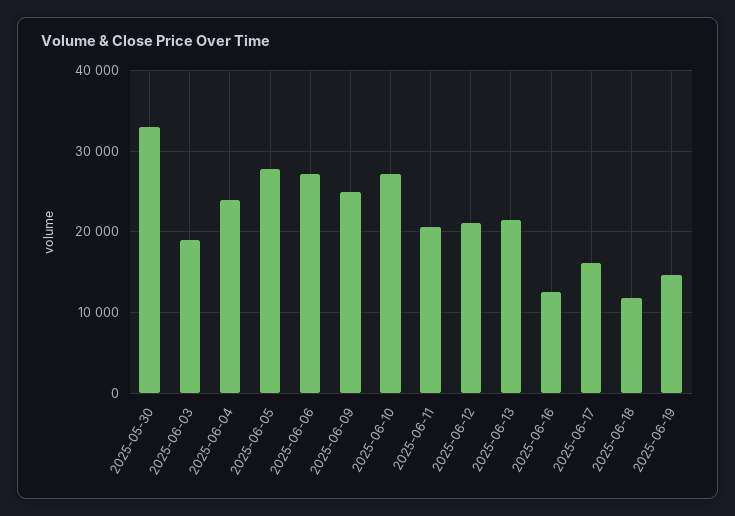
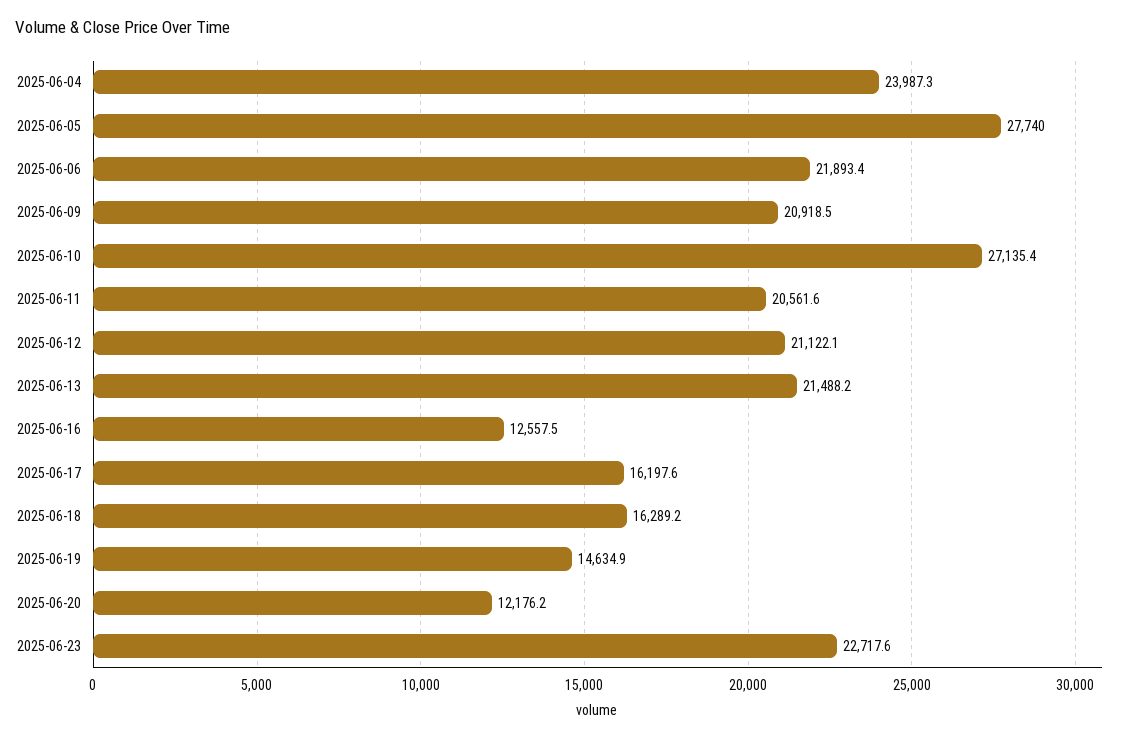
2025-05-30: 33000 -> none
2025-06-03: 19000 -> none
2025-06-06: 27000 -> 21893.4
2025-06-09: 25000 -> 20918.5
2025-06-18: 12000 -> 16289.2
2025-06-20: none -> 12176.2
2025-06-23: none -> 22717.6

